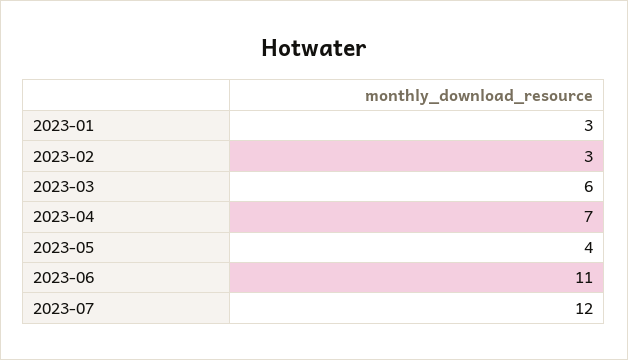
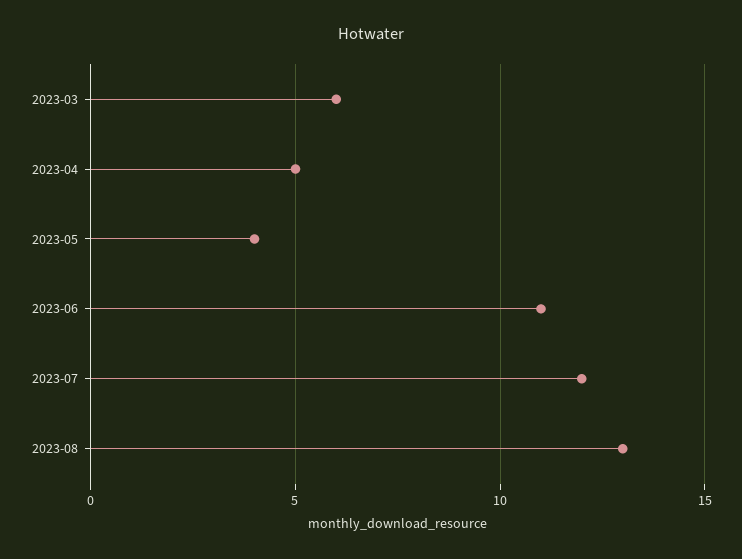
2023-01: 3 -> none
2023-02: 3 -> none
2023-04: 7 -> 5
2023-08: none -> 13

